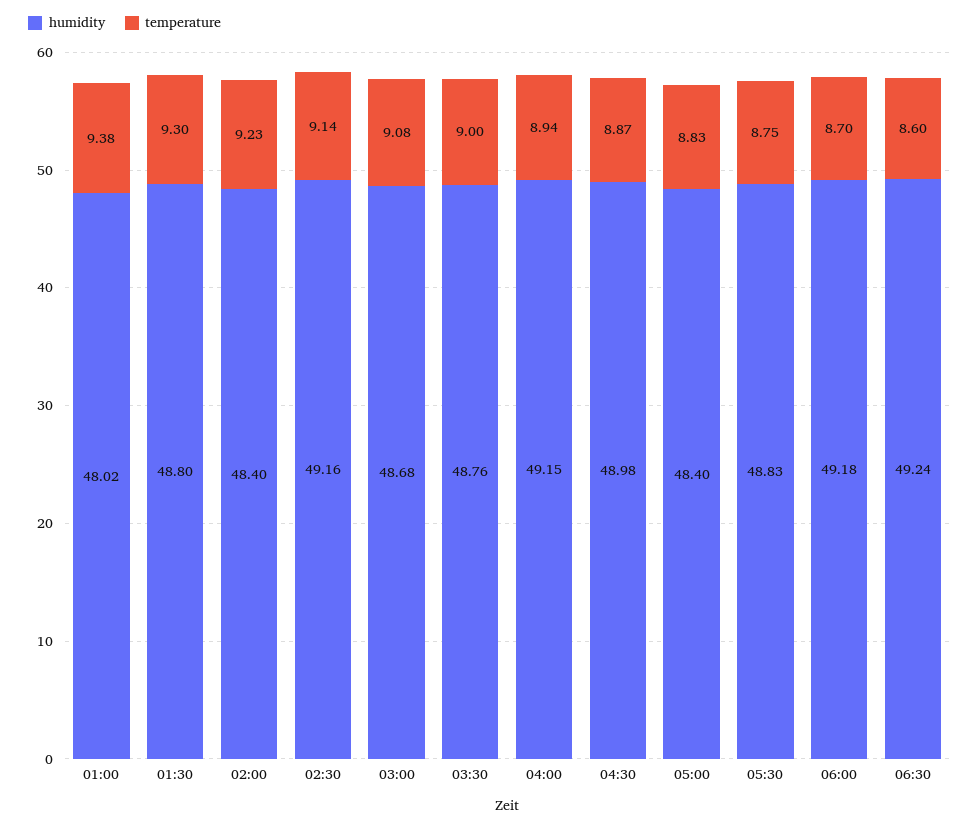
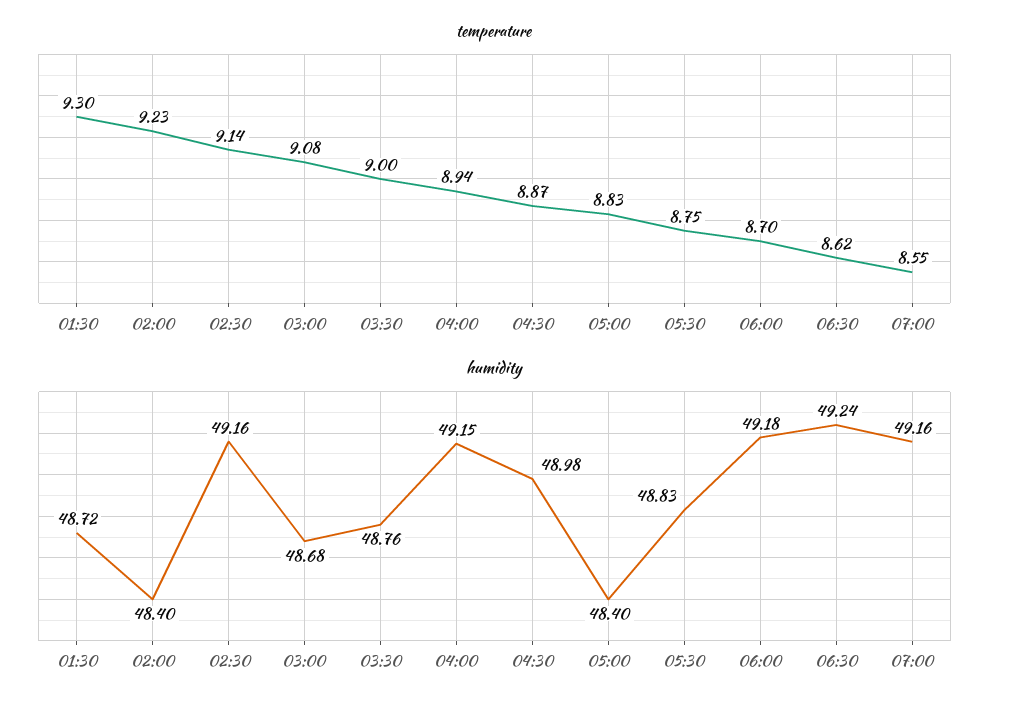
humidity, 01:00: 48.02 -> none
temperature, 01:00: 9.38 -> none
humidity, 01:30: 48.8 -> 48.72
temperature, 06:30: 8.6 -> 8.62
temperature, 07:00: none -> 8.55
humidity, 07:00: none -> 49.16

